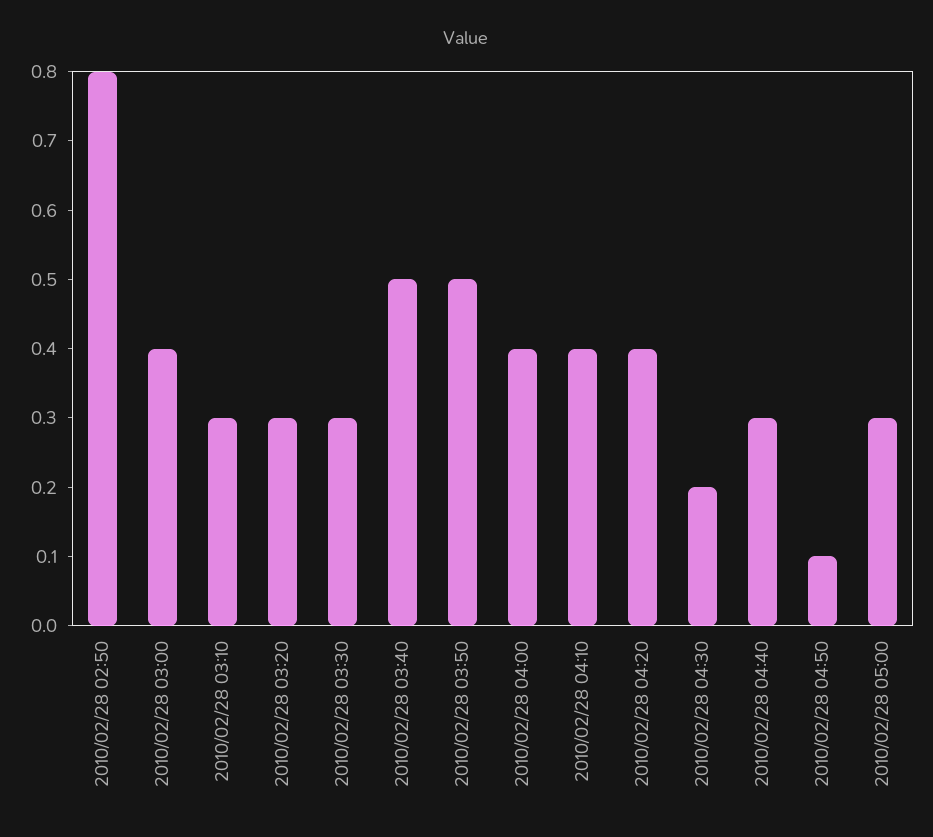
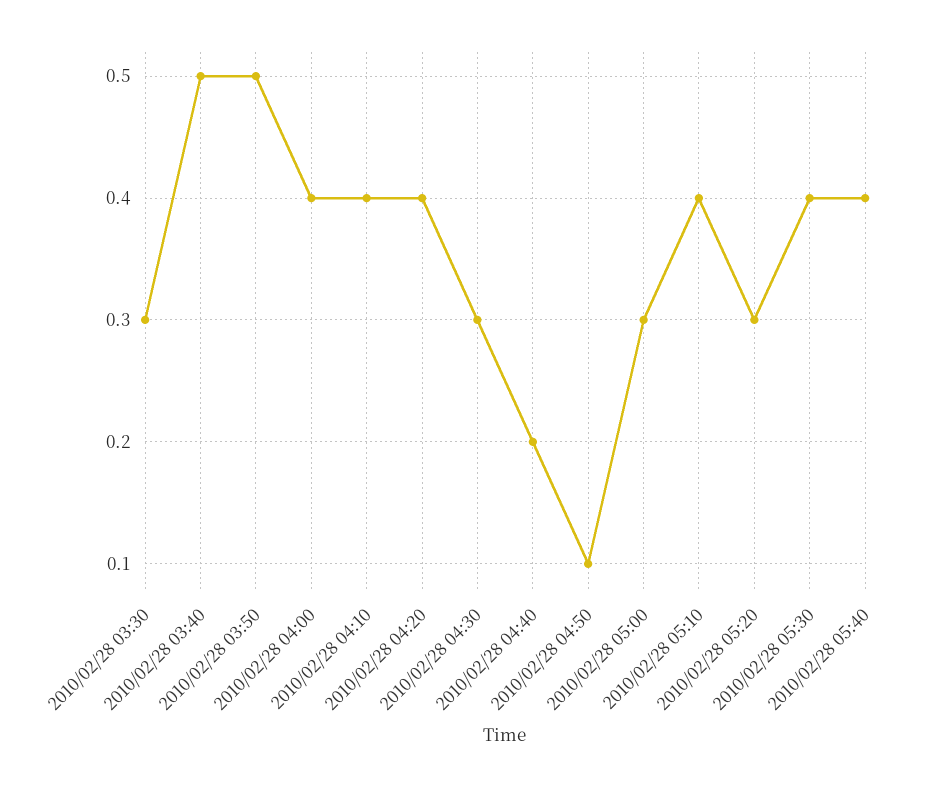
2010/02/28 02:50: 0.8 -> none
2010/02/28 03:00: 0.4 -> none
2010/02/28 03:10: 0.3 -> none
2010/02/28 03:20: 0.3 -> none
2010/02/28 04:30: 0.2 -> 0.3
2010/02/28 04:40: 0.3 -> 0.2
2010/02/28 05:10: none -> 0.4
2010/02/28 05:20: none -> 0.3
2010/02/28 05:30: none -> 0.4
2010/02/28 05:40: none -> 0.4

